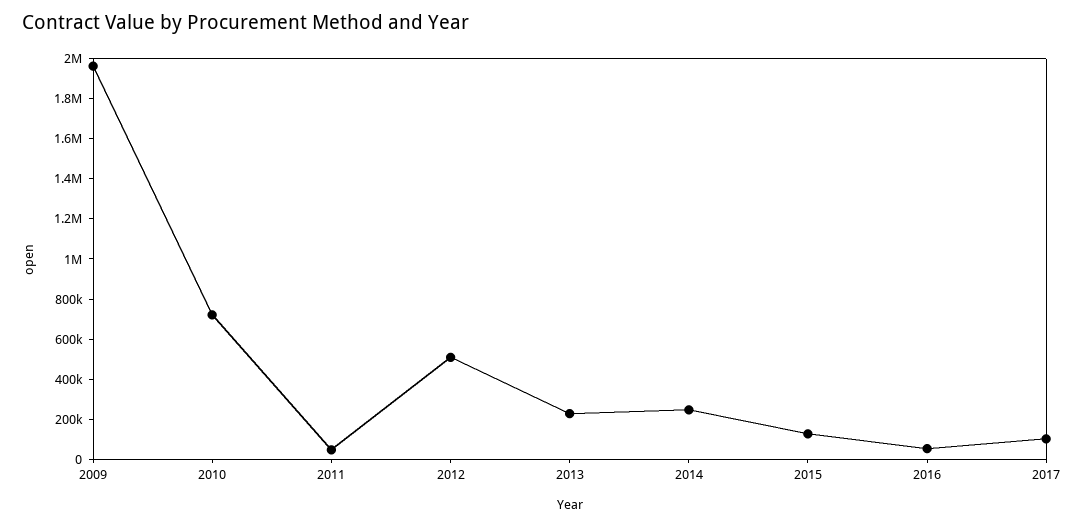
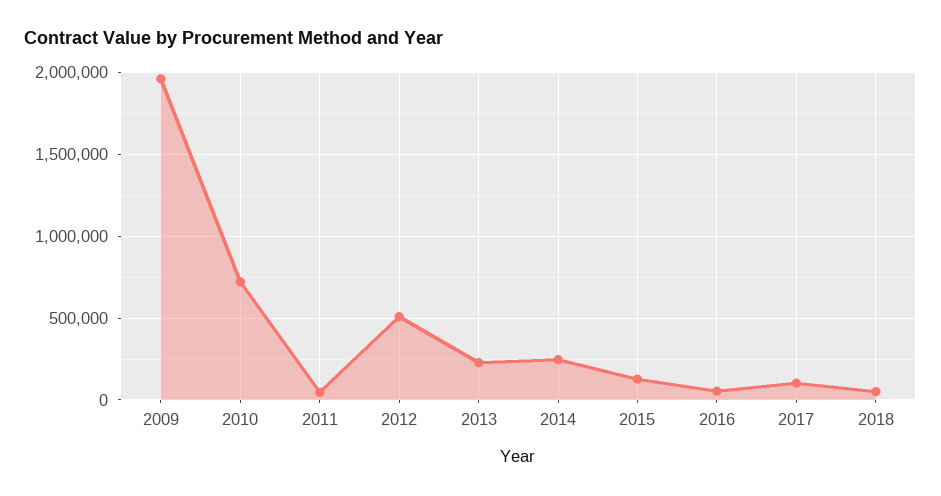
2018: none -> 50000

